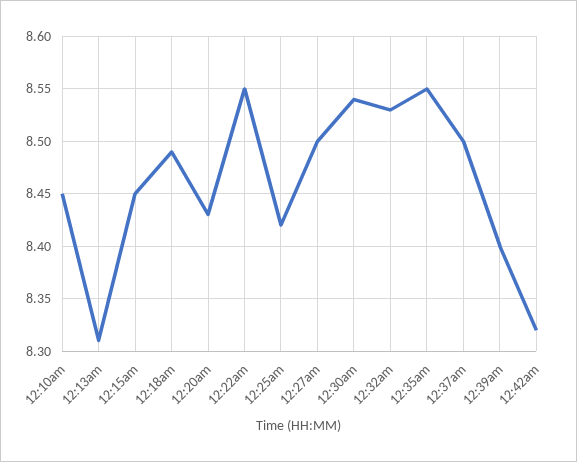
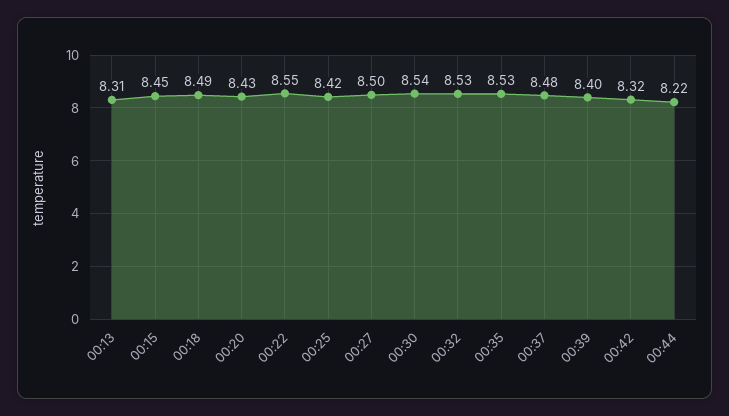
12:10am: 8.45 -> none
12:35am: 8.55 -> 8.53
12:37am: 8.5 -> 8.48
00:44: none -> 8.22

